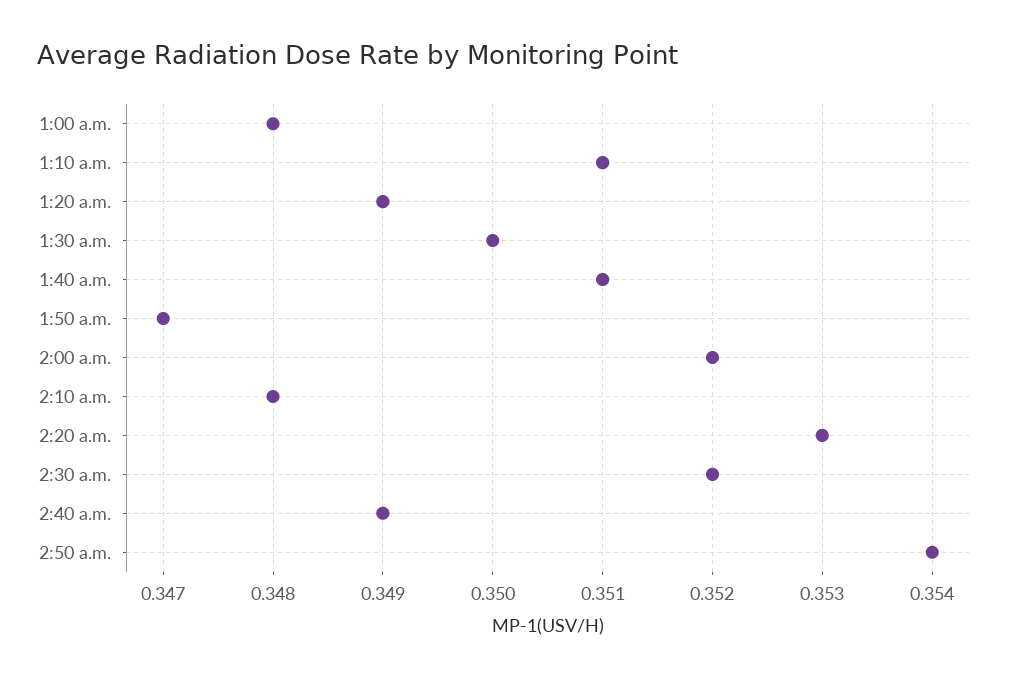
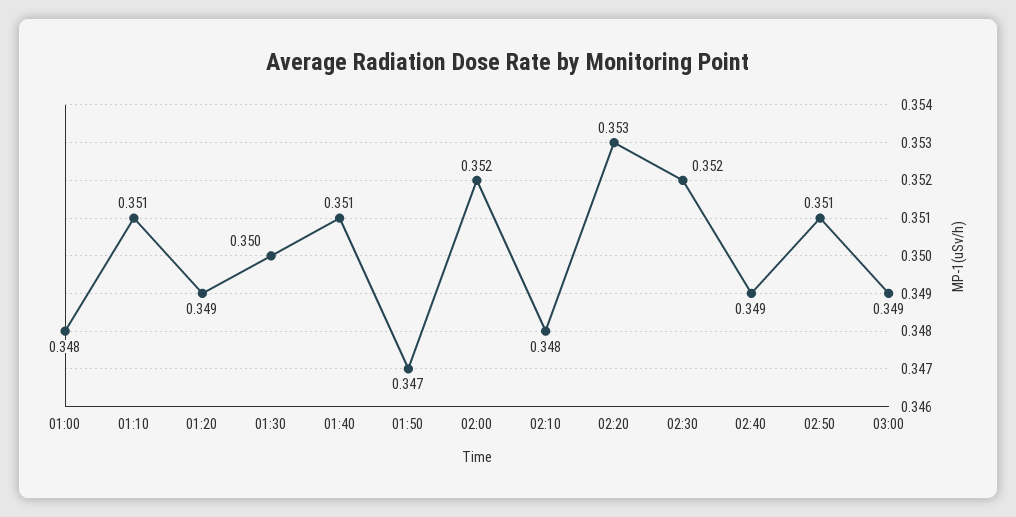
2:50 a.m.: 0.354 -> 0.351
03:00: none -> 0.349

